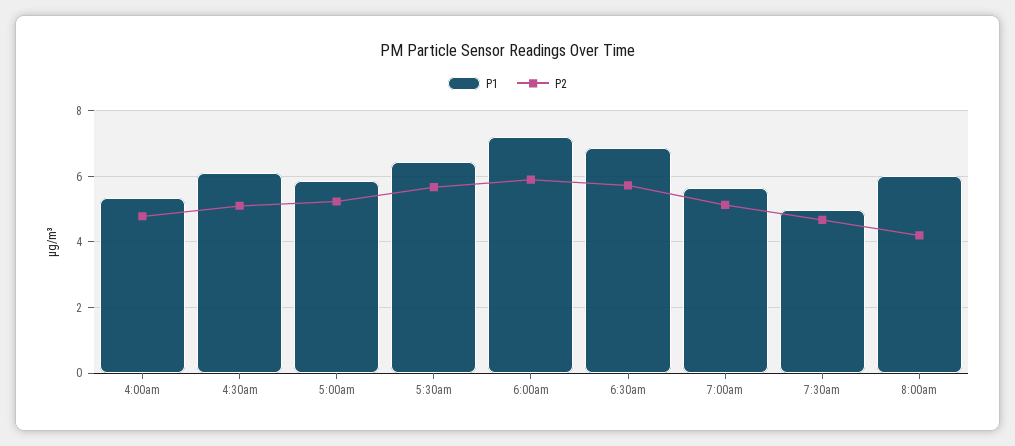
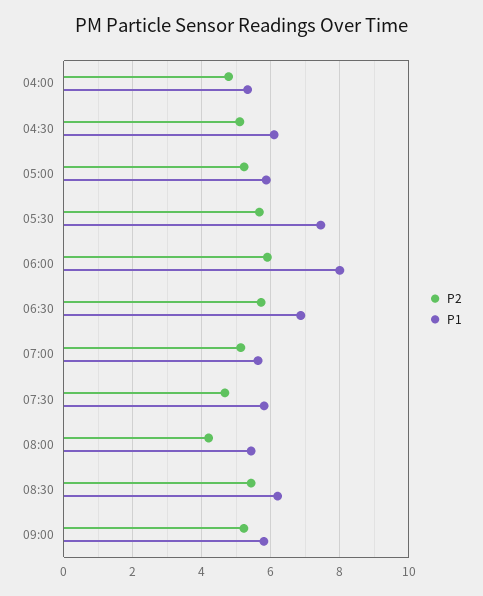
P1, 5:30am: 6.4 -> 7.4
P1, 6:00am: 7.2 -> 8
P1, 7:30am: 5 -> 5.8
P1, 8:00am: 6 -> 5.4
P2, 08:30: none -> 5.4
P1, 08:30: none -> 6.2
P2, 09:00: none -> 5.2
P1, 09:00: none -> 5.8

